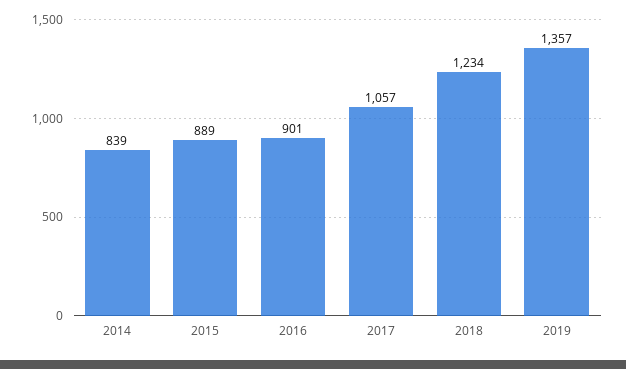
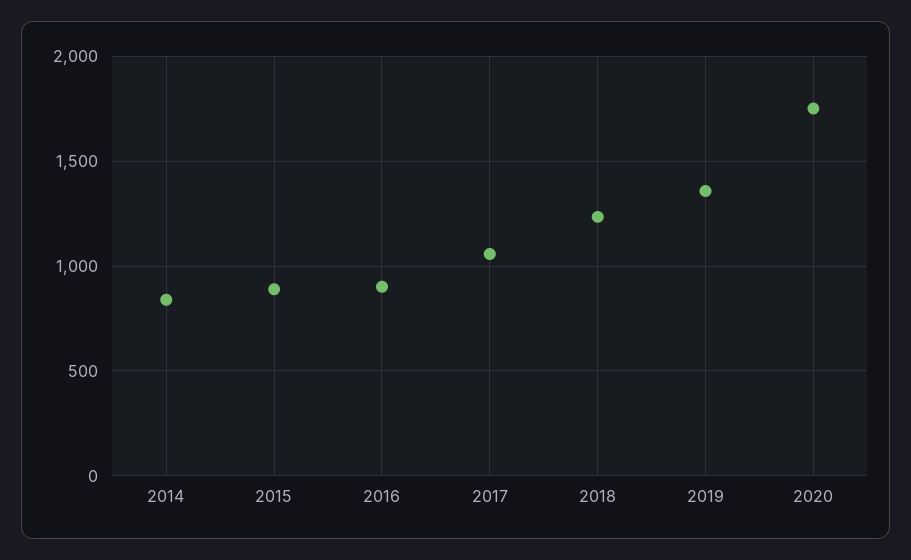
2020: none -> 1750

